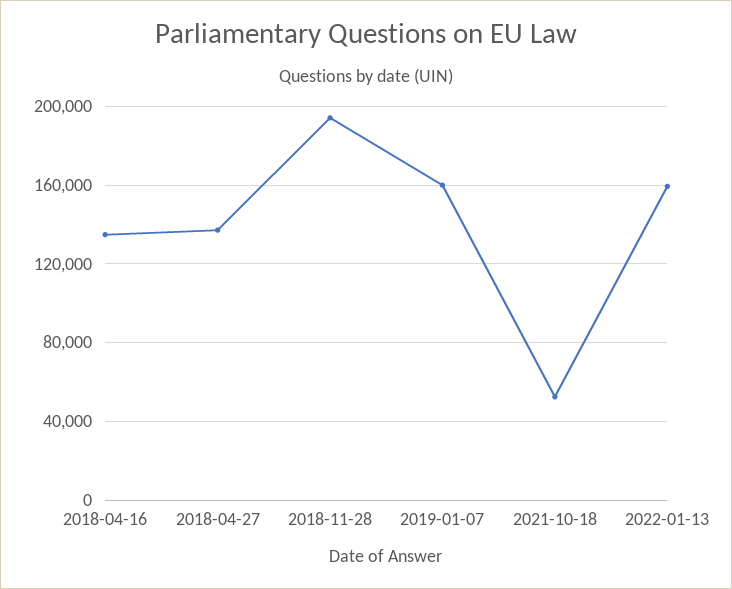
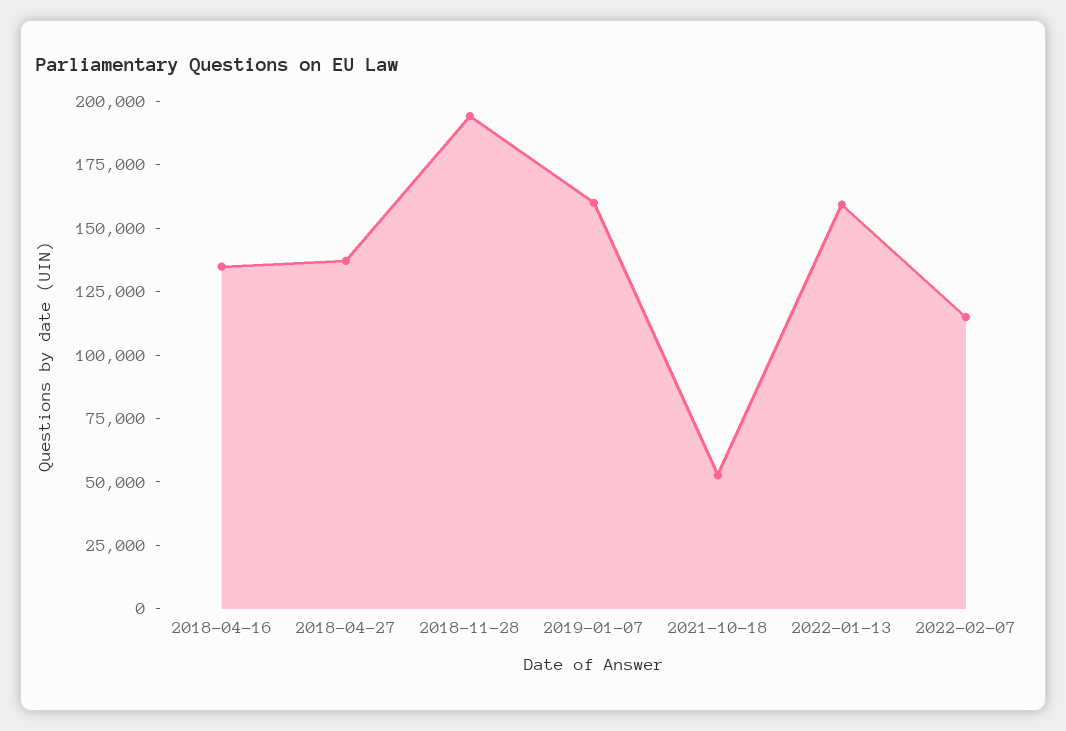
2022-02-07: none -> 115000

